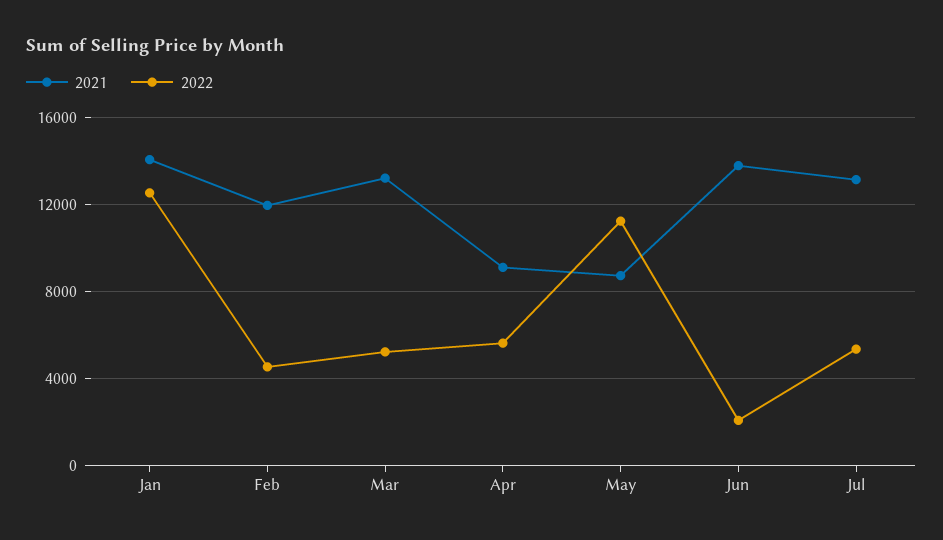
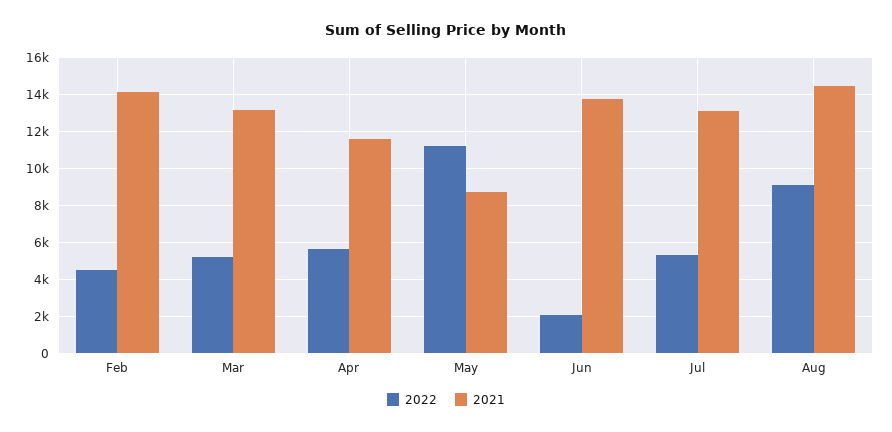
2021, Jan: 14000 -> none
2022, Jan: 12500 -> none
2021, Feb: 12000 -> 14000
2021, Apr: 9000 -> 11500
2022, Aug: none -> 9000
2021, Aug: none -> 14500

